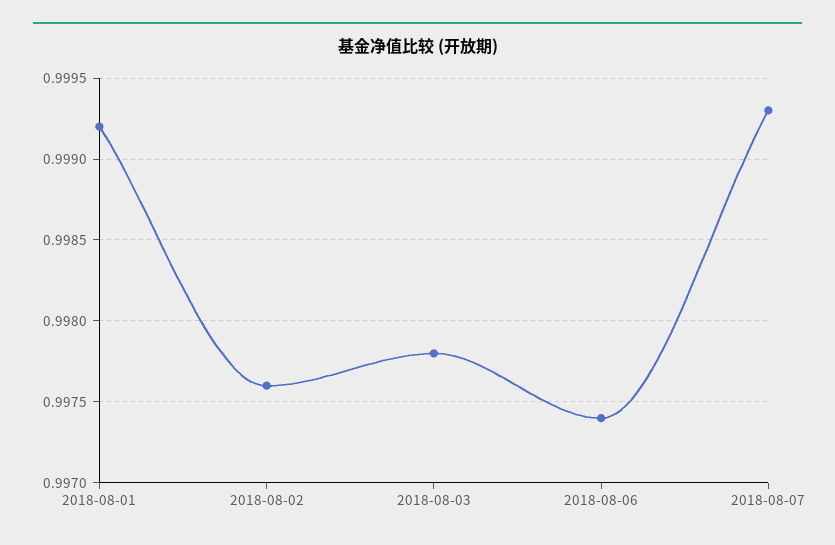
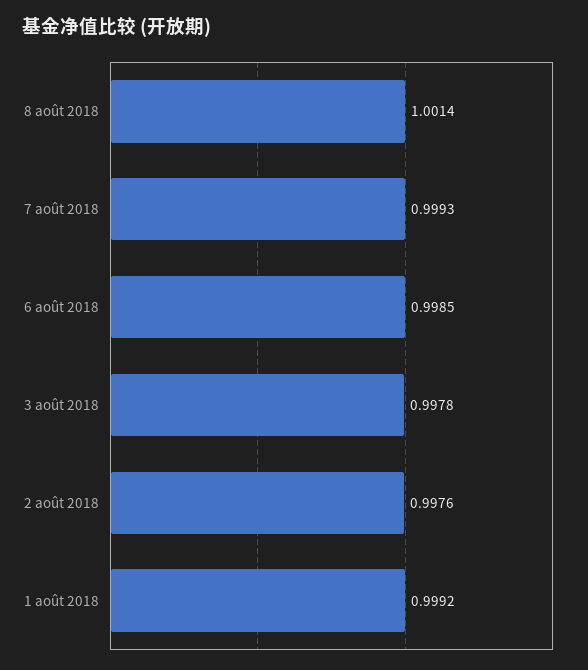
2018-08-06: 0.9974 -> 0.9985
8 août 2018: none -> 1.0014

